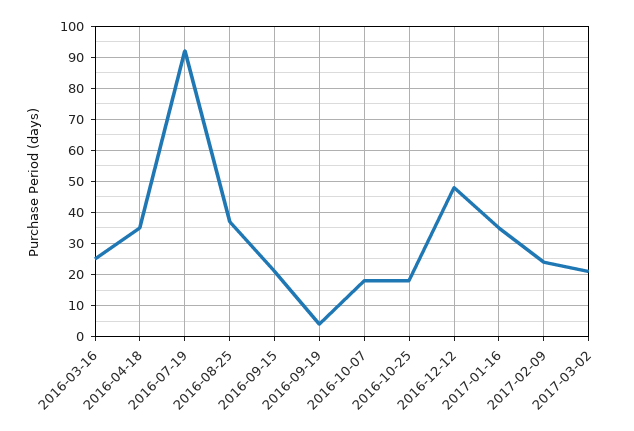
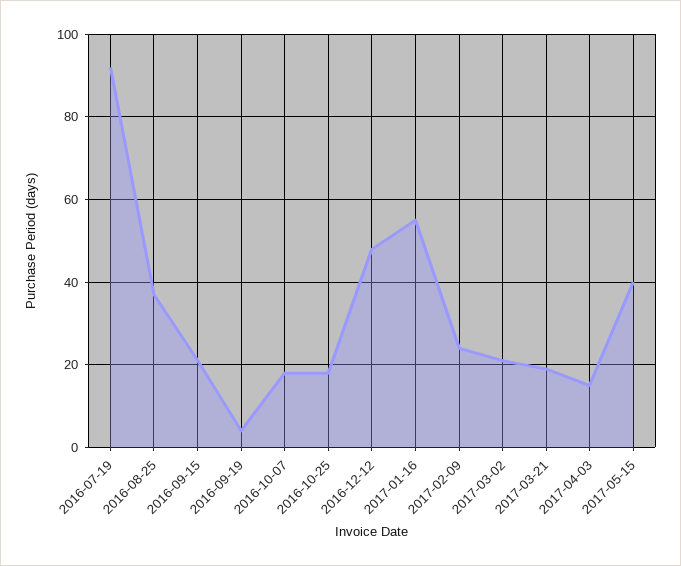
2016-03-16: 25 -> none
2016-04-18: 35 -> none
2017-01-16: 35 -> 55
2017-03-21: none -> 20
2017-04-03: none -> 15
2017-05-15: none -> 40

